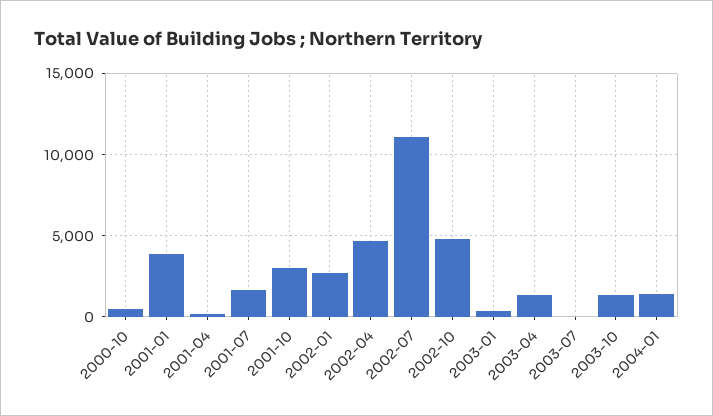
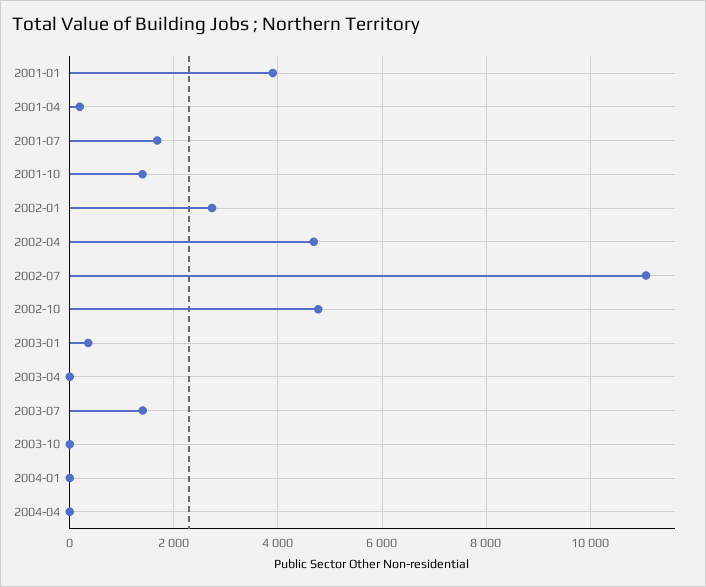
2000-10: 500 -> none
2001-10: 3000 -> 1400
2003-04: 1500 -> 0
2003-07: 0 -> 1400
2003-10: 1500 -> 0
2004-01: 1500 -> 0
2004-04: none -> 0

